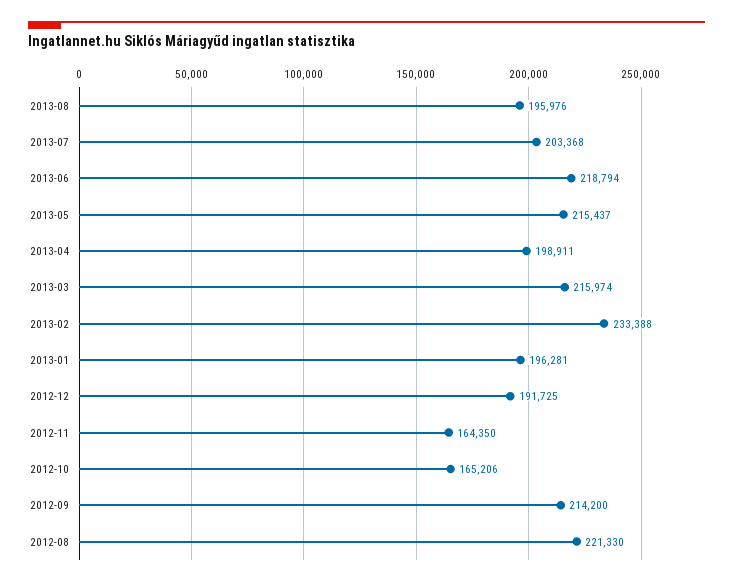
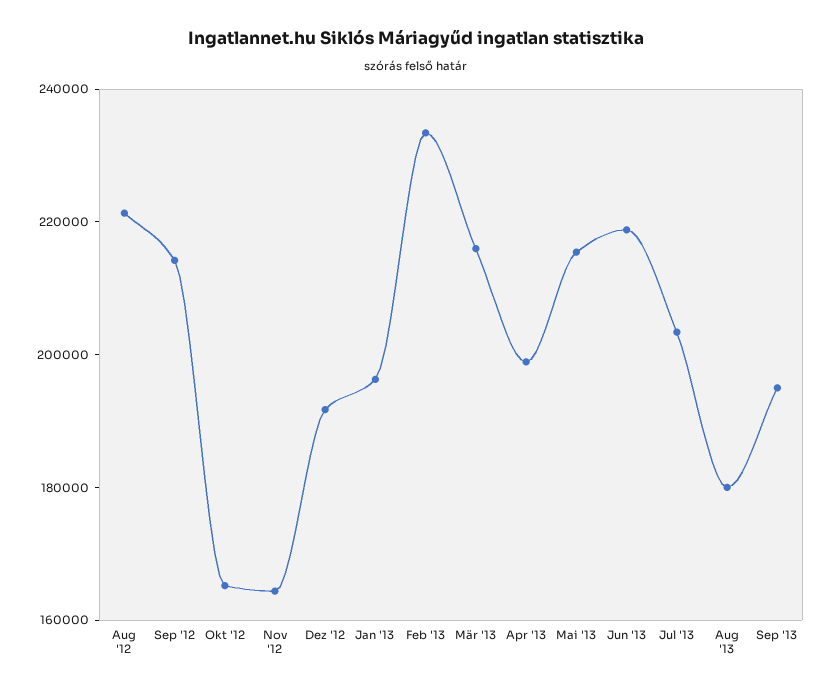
2013-08: 195976 -> 180000
Sep '13: none -> 195000

